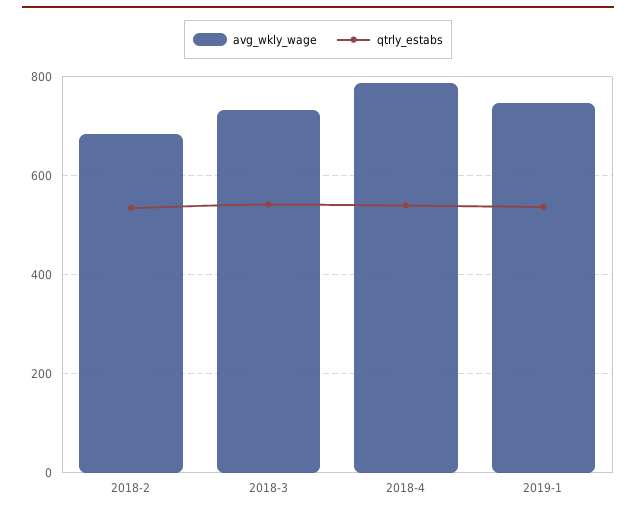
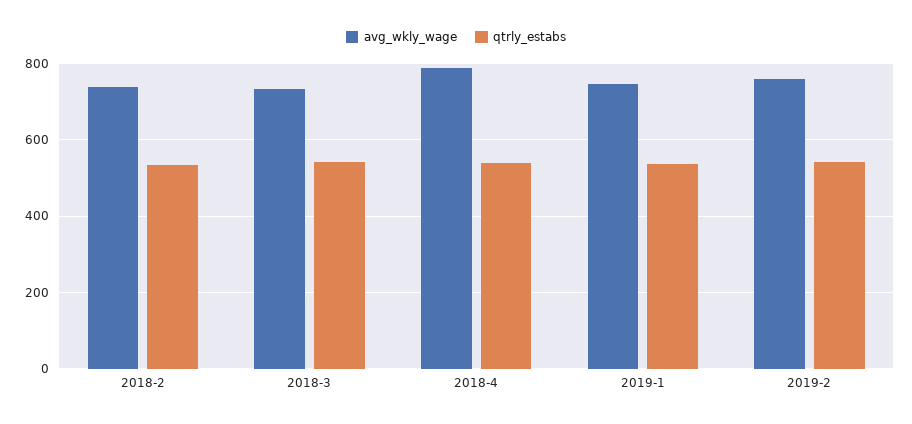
avg_wkly_wage, 2018-2: 680 -> 740
avg_wkly_wage, 2019-2: none -> 760
qtrly_estabs, 2019-2: none -> 540

